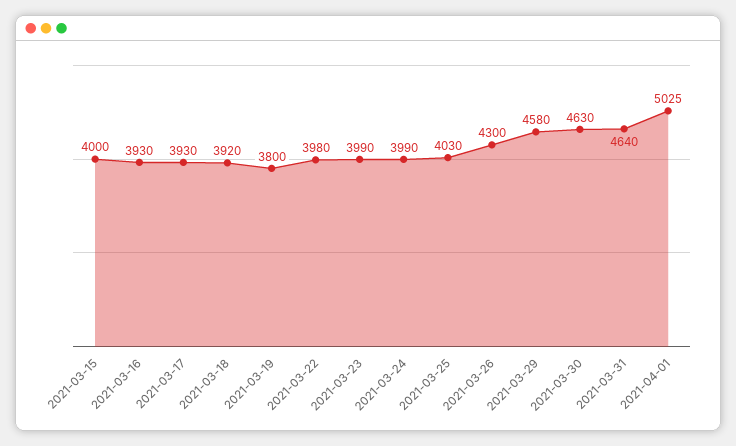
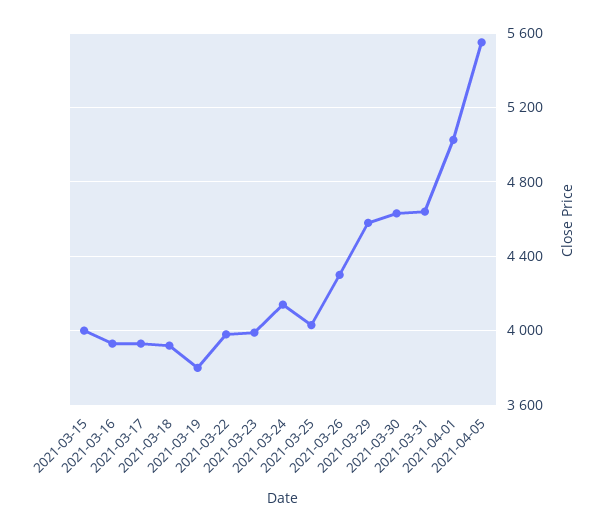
2021-03-24: 3990 -> 4150
2021-04-05: none -> 5550

